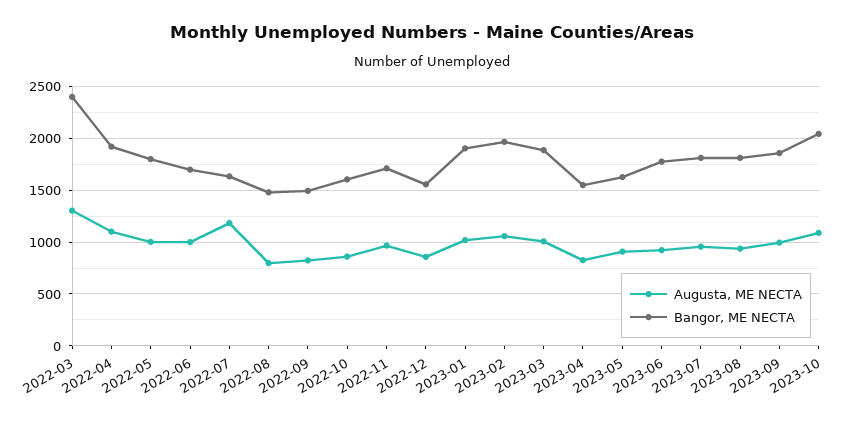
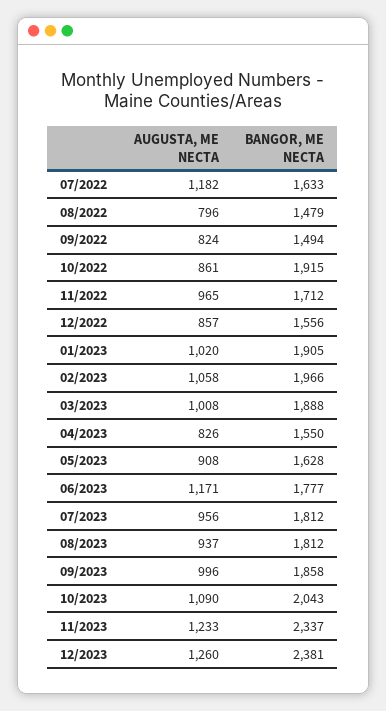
Augusta, ME NECTA, 2022-03: 1300 -> none
Bangor, ME NECTA, 2022-03: 2400 -> none
Augusta, ME NECTA, 2022-04: 1100 -> none
Bangor, ME NECTA, 2022-04: 1900 -> none
Augusta, ME NECTA, 2022-05: 1000 -> none
Bangor, ME NECTA, 2022-05: 1800 -> none
Augusta, ME NECTA, 2022-06: 1000 -> none
Bangor, ME NECTA, 2022-06: 1700 -> none
Bangor, ME NECTA, 2022-10: 1600 -> 1915
Augusta, ME NECTA, 2023-06: 900 -> 1171
Augusta, ME NECTA, 11/2023: none -> 1233
Bangor, ME NECTA, 11/2023: none -> 2337
Augusta, ME NECTA, 12/2023: none -> 1260
Bangor, ME NECTA, 12/2023: none -> 2381

